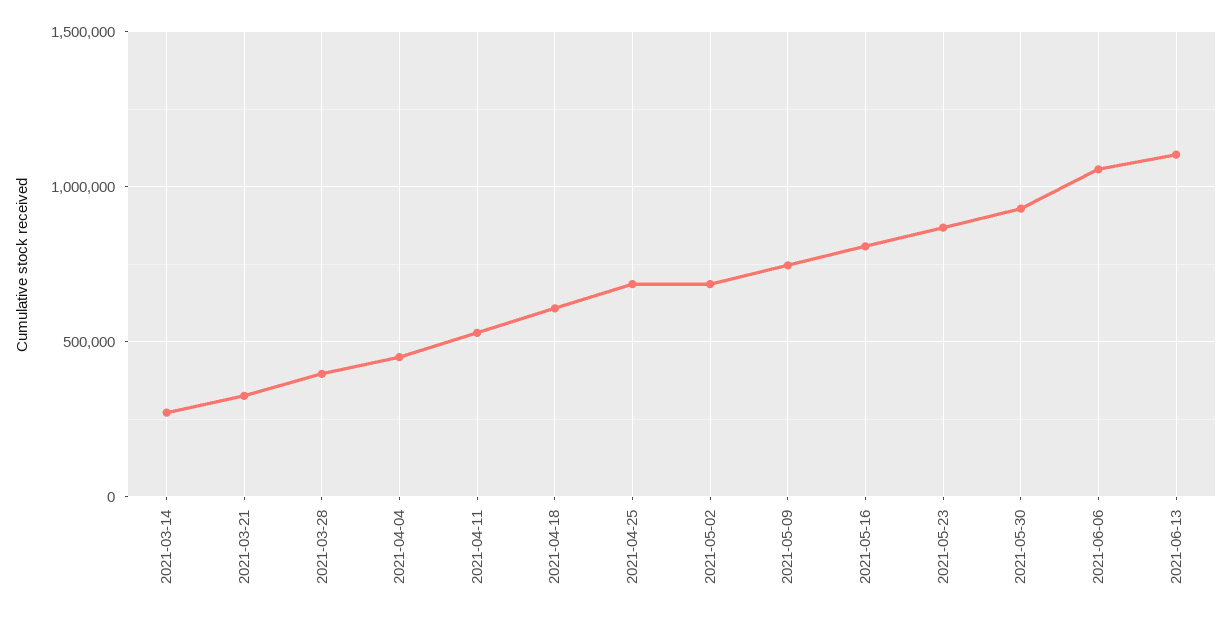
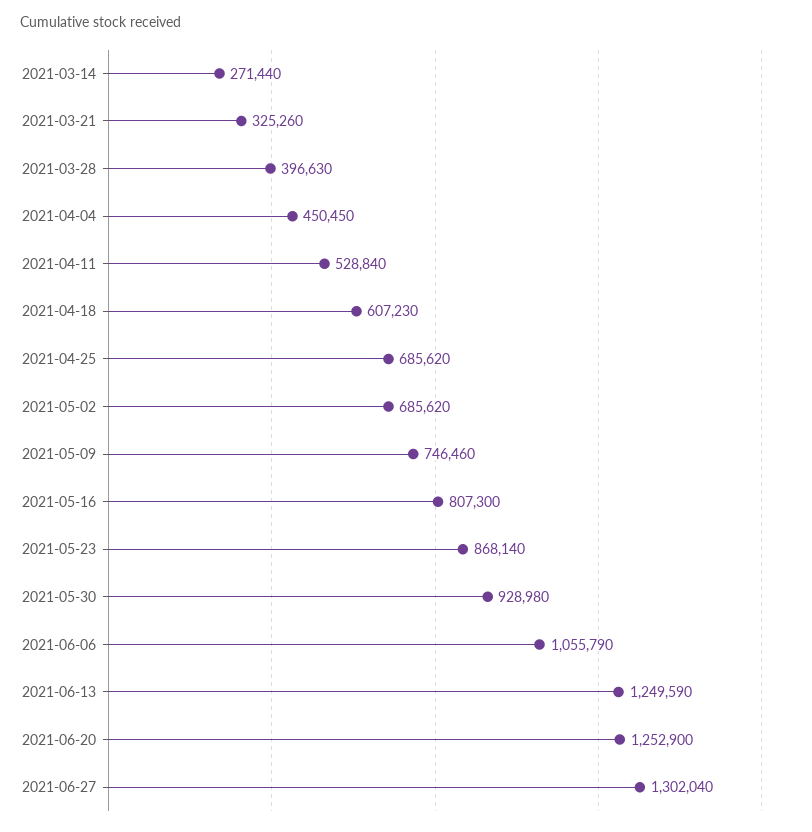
2021-06-13: 1100000 -> 1249590
2021-06-20: none -> 1252900
2021-06-27: none -> 1302040

